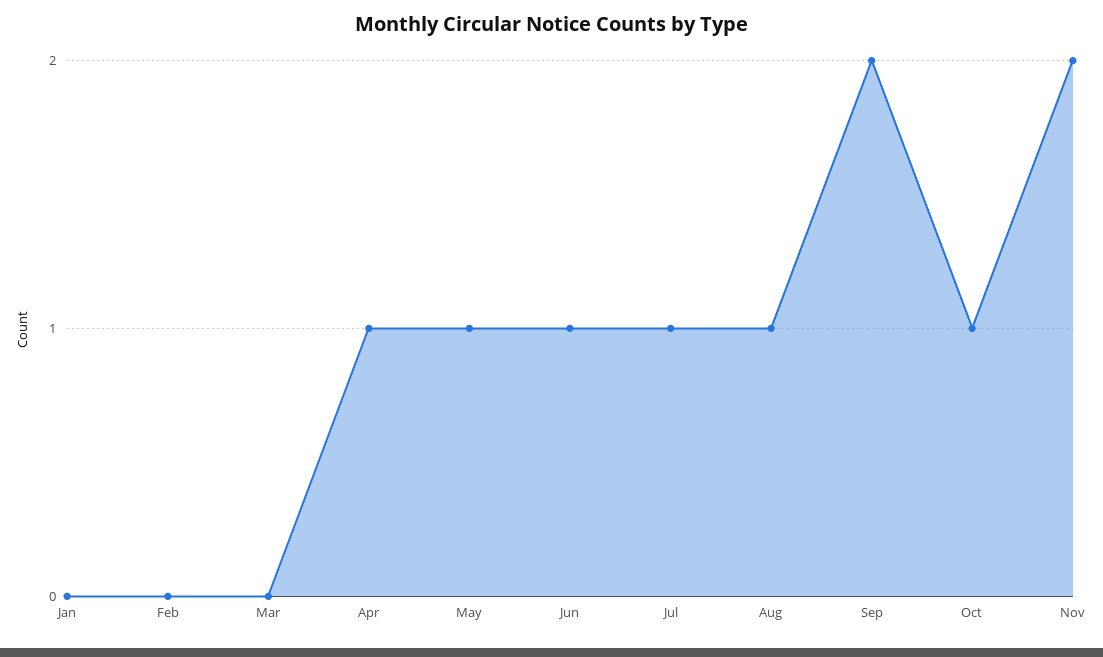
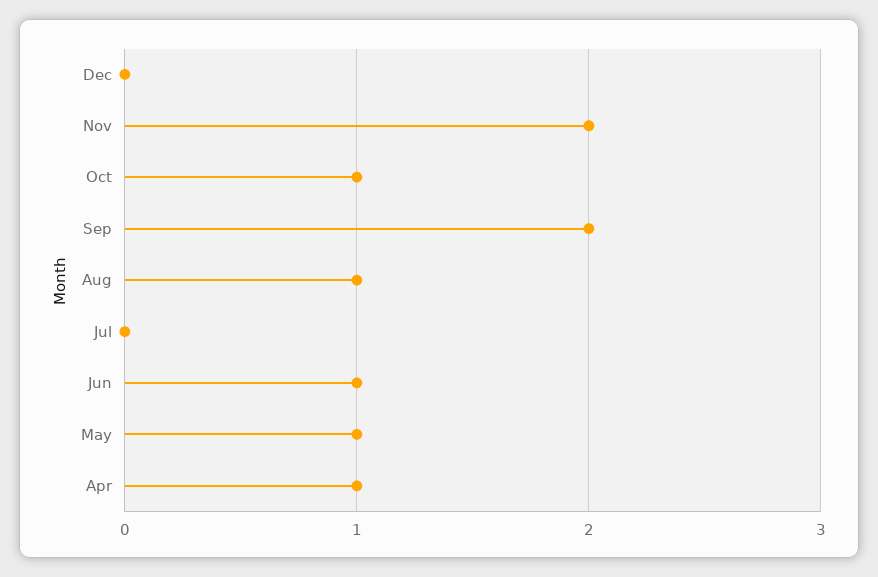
Jan: 0 -> none
Feb: 0 -> none
Mar: 0 -> none
Jul: 1 -> 0
Dec: none -> 0

